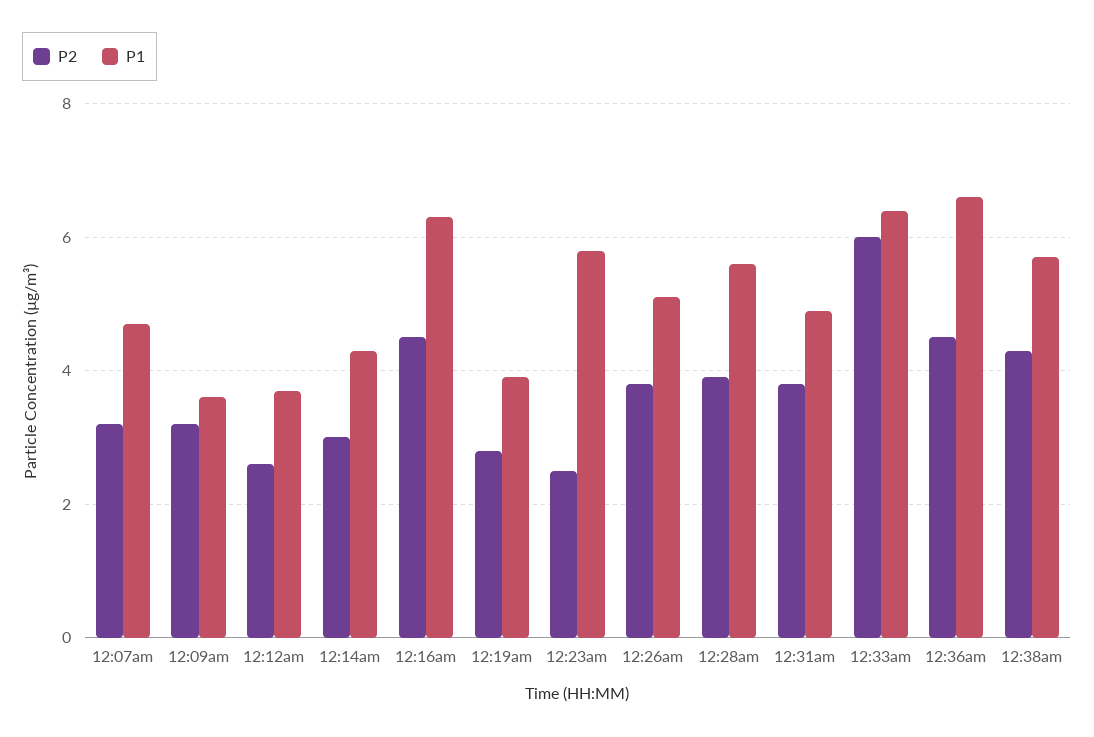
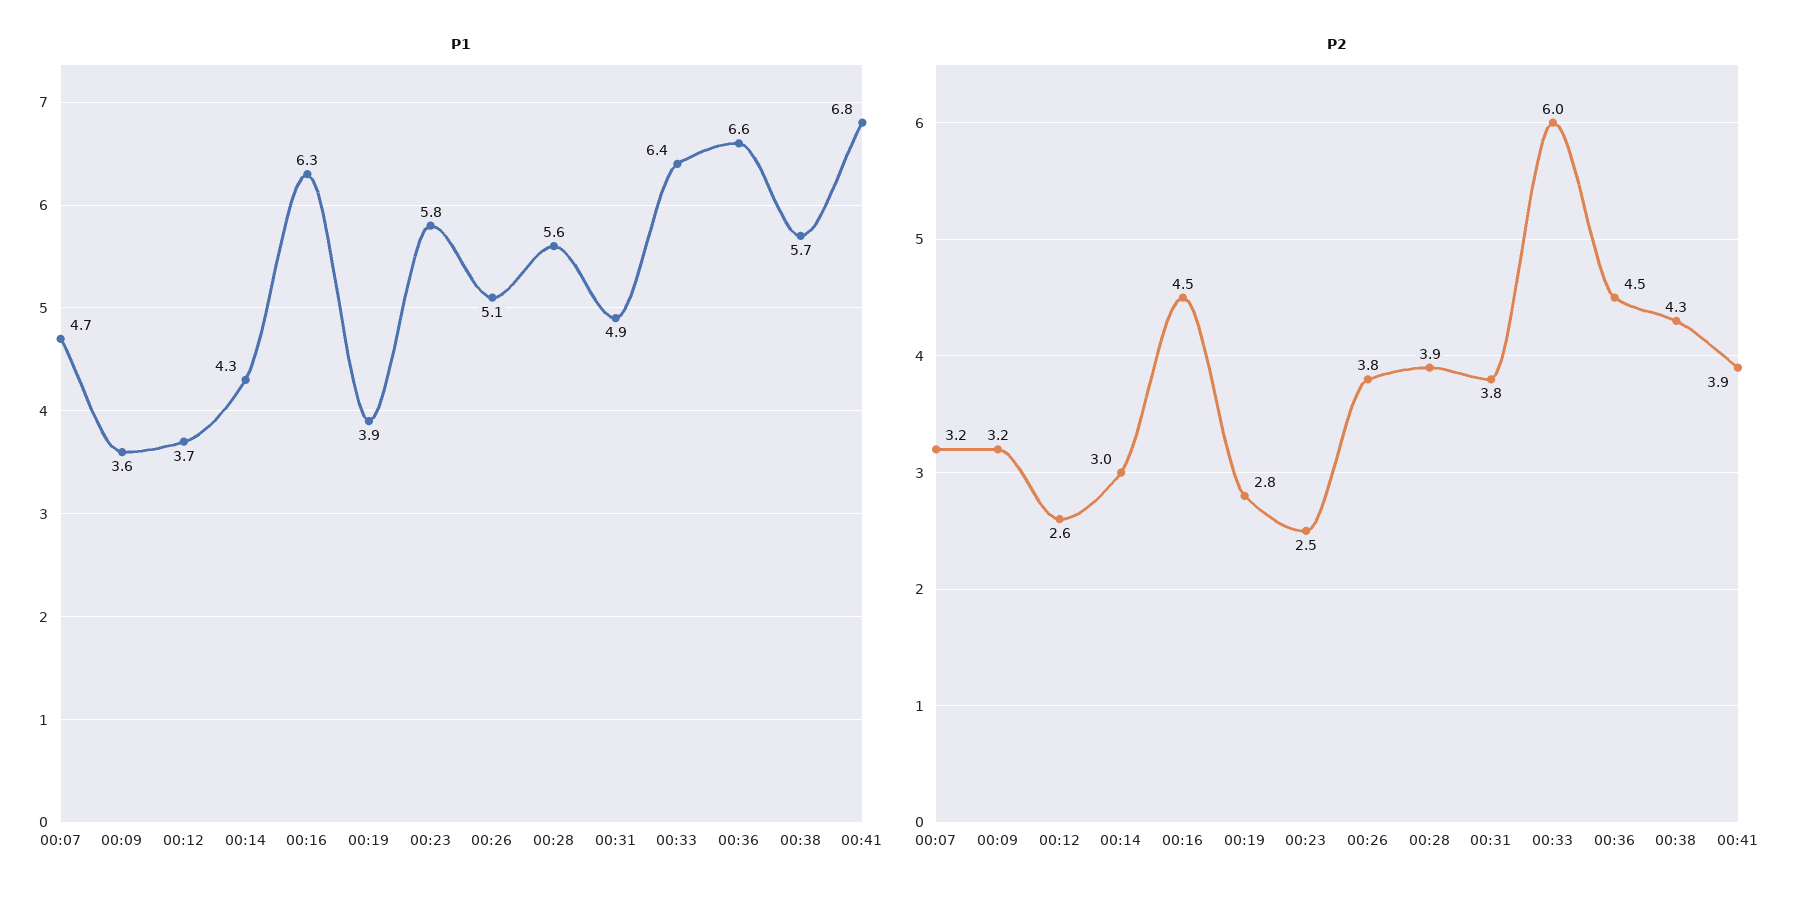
P1, 00:41: none -> 6.8
P2, 00:41: none -> 3.9

